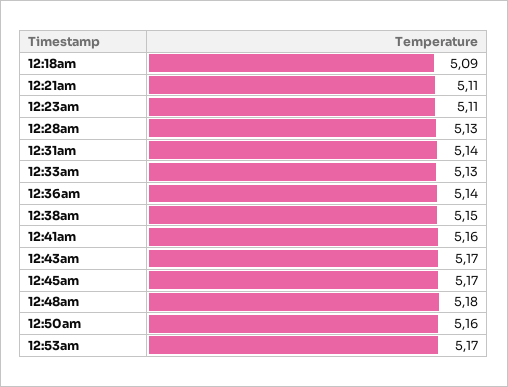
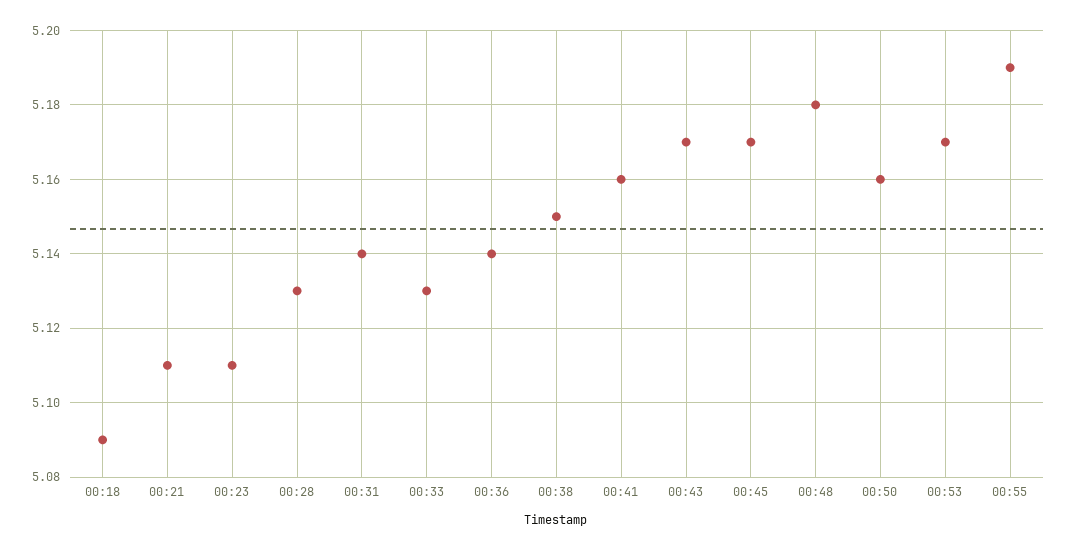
00:55: none -> 5.19

